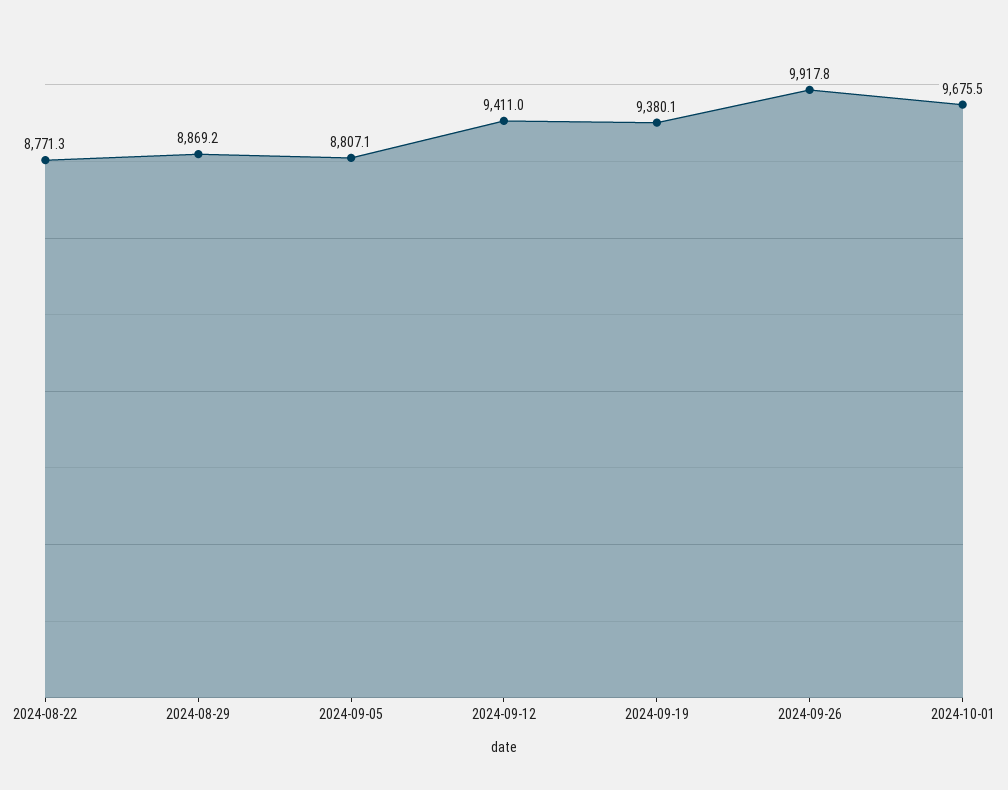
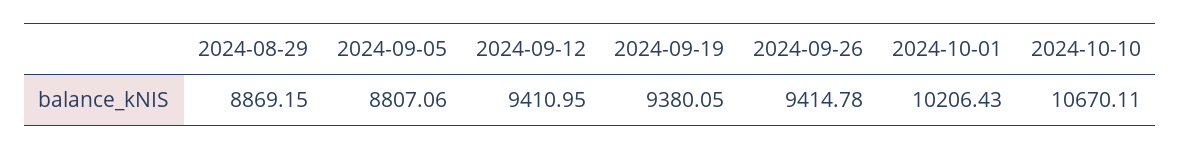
2024-08-22: 8771.3 -> none
2024-09-26: 9917.8 -> 9414.78
2024-10-01: 9675.5 -> 10206.43
2024-10-10: none -> 10670.11

